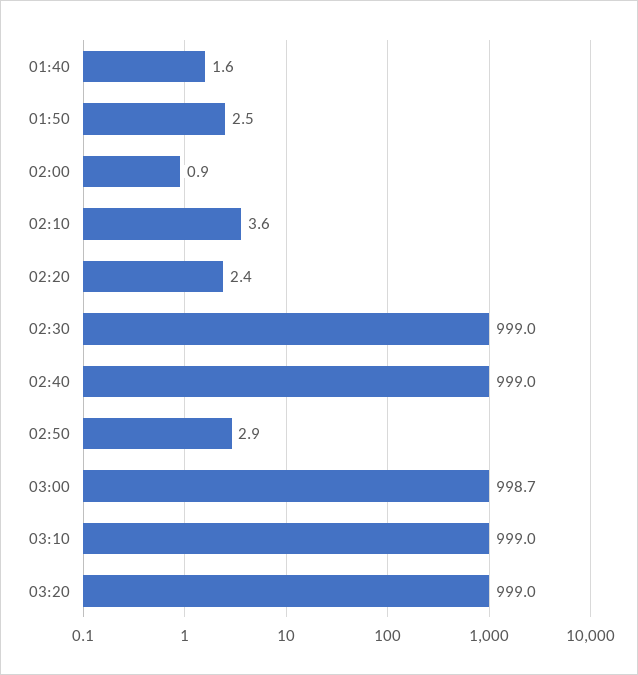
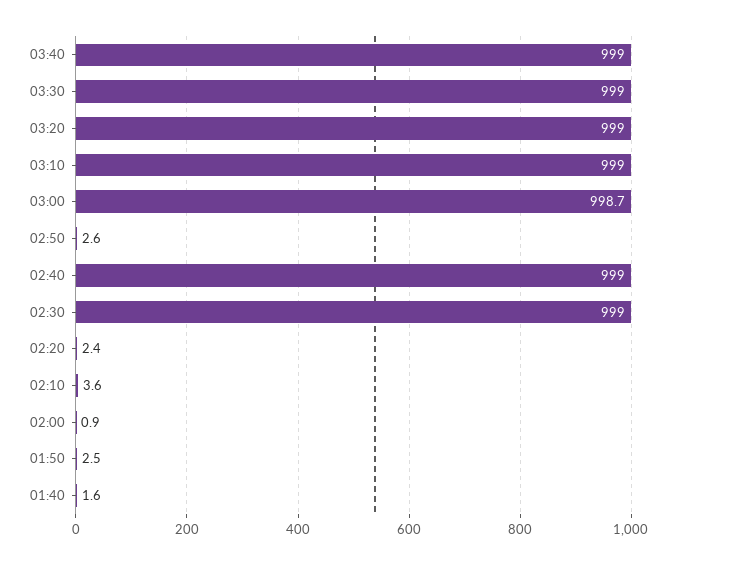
02:50: 2.9 -> 2.6
03:40: none -> 999
03:30: none -> 999

